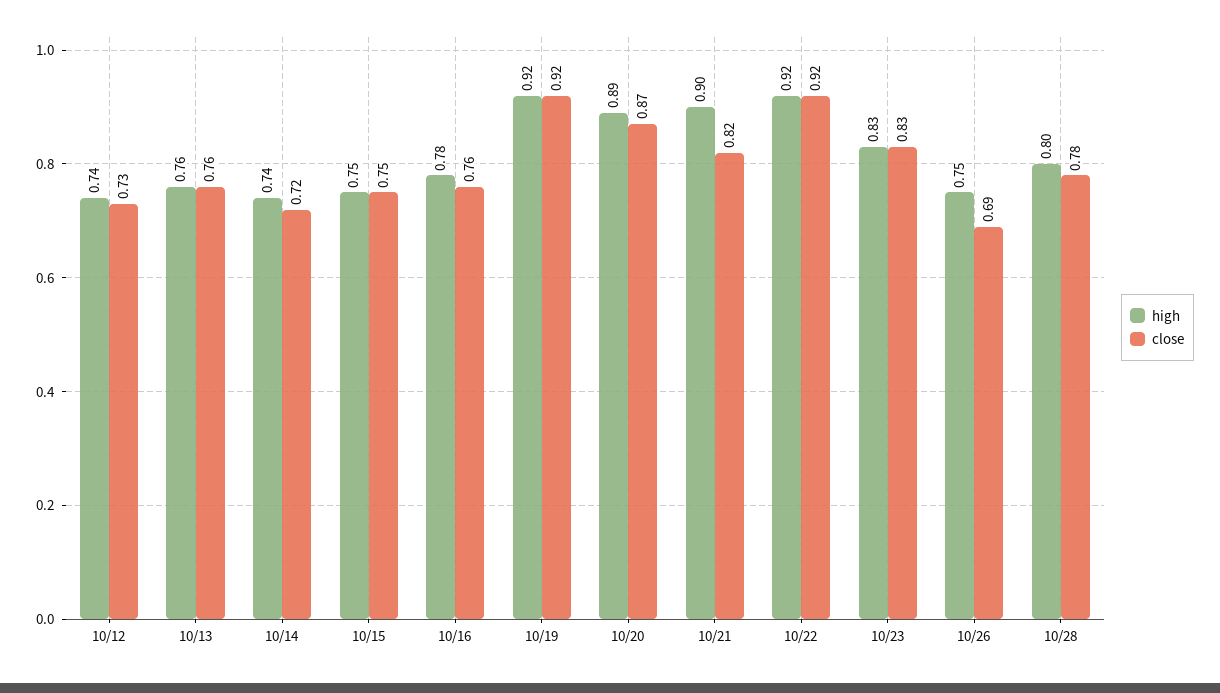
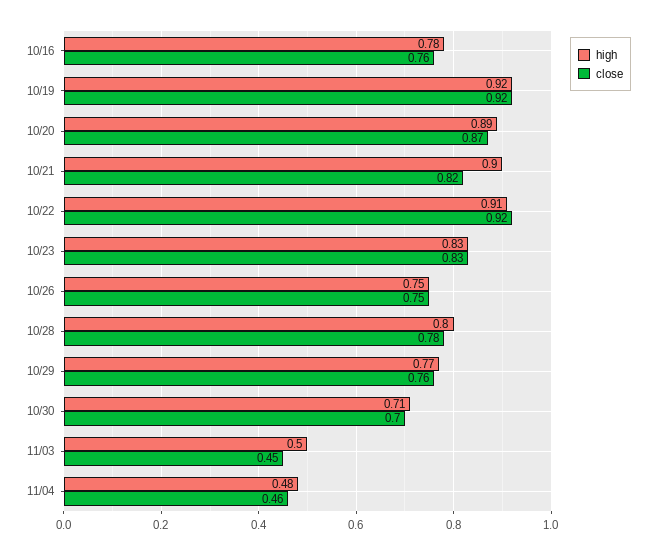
high, 10/12: 0.74 -> none
close, 10/12: 0.73 -> none
high, 10/13: 0.76 -> none
close, 10/13: 0.76 -> none
high, 10/14: 0.74 -> none
close, 10/14: 0.72 -> none
high, 10/15: 0.75 -> none
close, 10/15: 0.75 -> none
high, 10/22: 0.92 -> 0.91
close, 10/26: 0.69 -> 0.75
high, 10/29: none -> 0.77
close, 10/29: none -> 0.76
high, 10/30: none -> 0.71
close, 10/30: none -> 0.7
high, 11/03: none -> 0.5
close, 11/03: none -> 0.45
high, 11/04: none -> 0.48
close, 11/04: none -> 0.46

